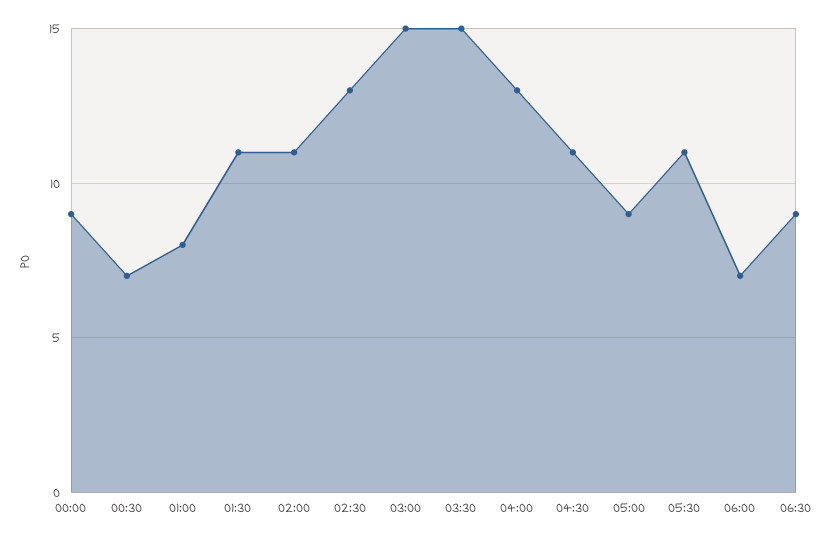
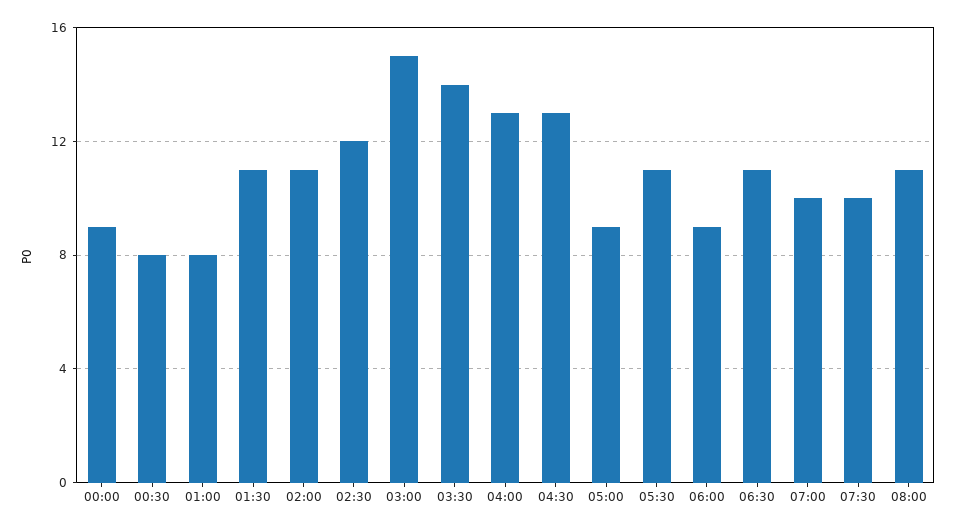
00:30: 7 -> 8
02:30: 13 -> 12
03:30: 15 -> 14
04:30: 11 -> 13
06:00: 7 -> 9
06:30: 9 -> 11
07:00: none -> 10
07:30: none -> 10
08:00: none -> 11

